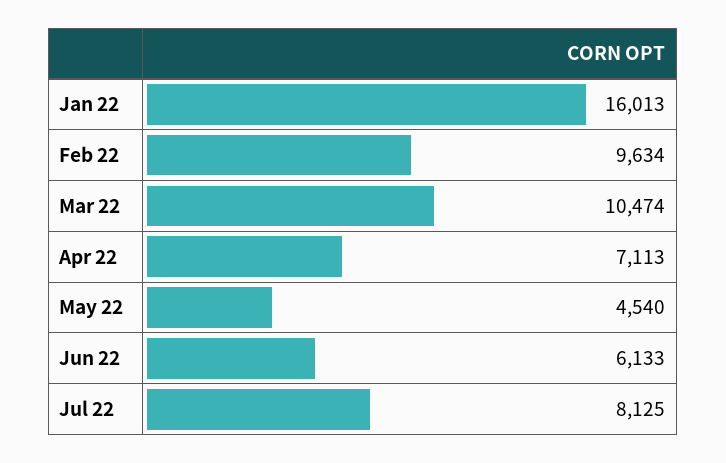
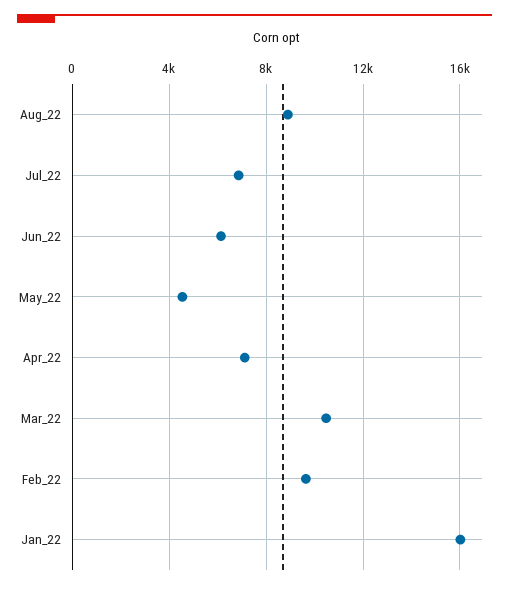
Jul 22: 8125 -> 7000
Aug_22: none -> 9000

